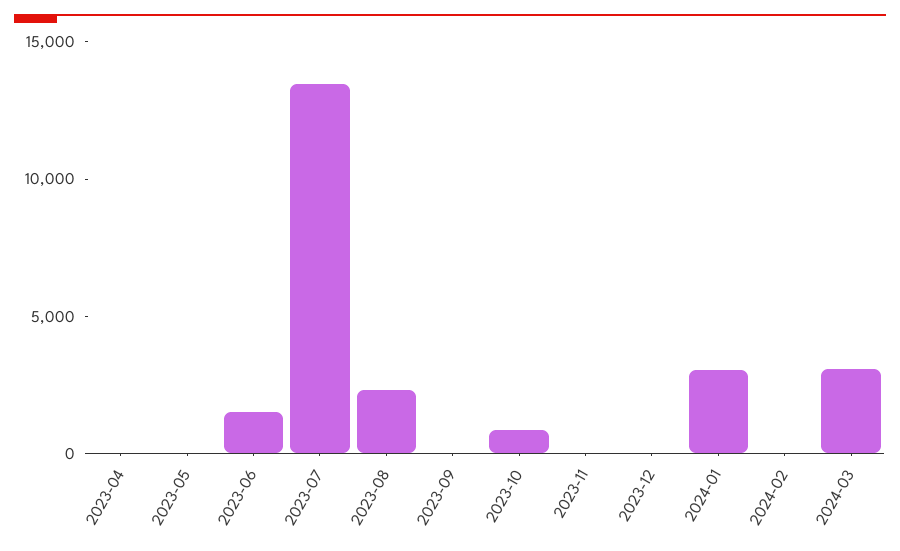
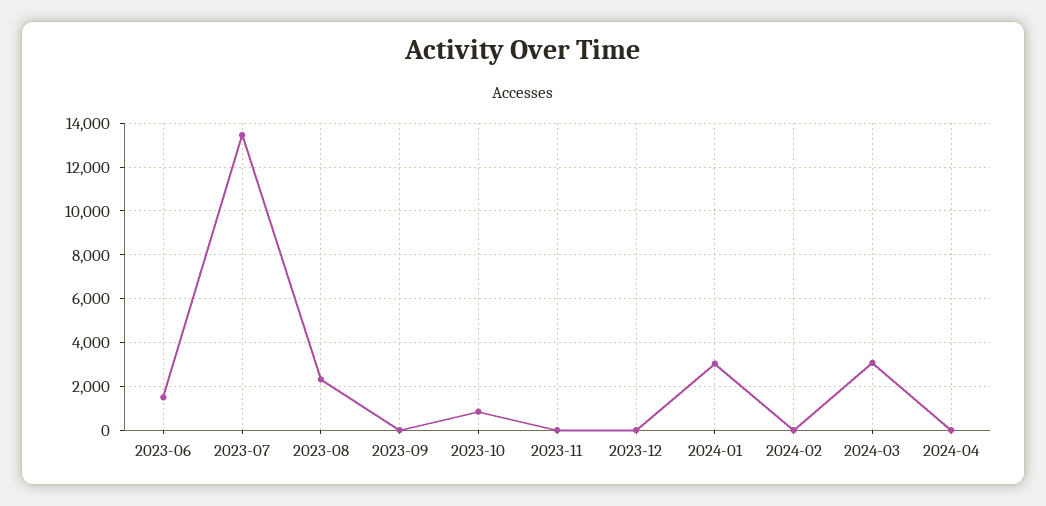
2023-04: 0 -> none
2023-05: 0 -> none
2024-04: none -> 0

